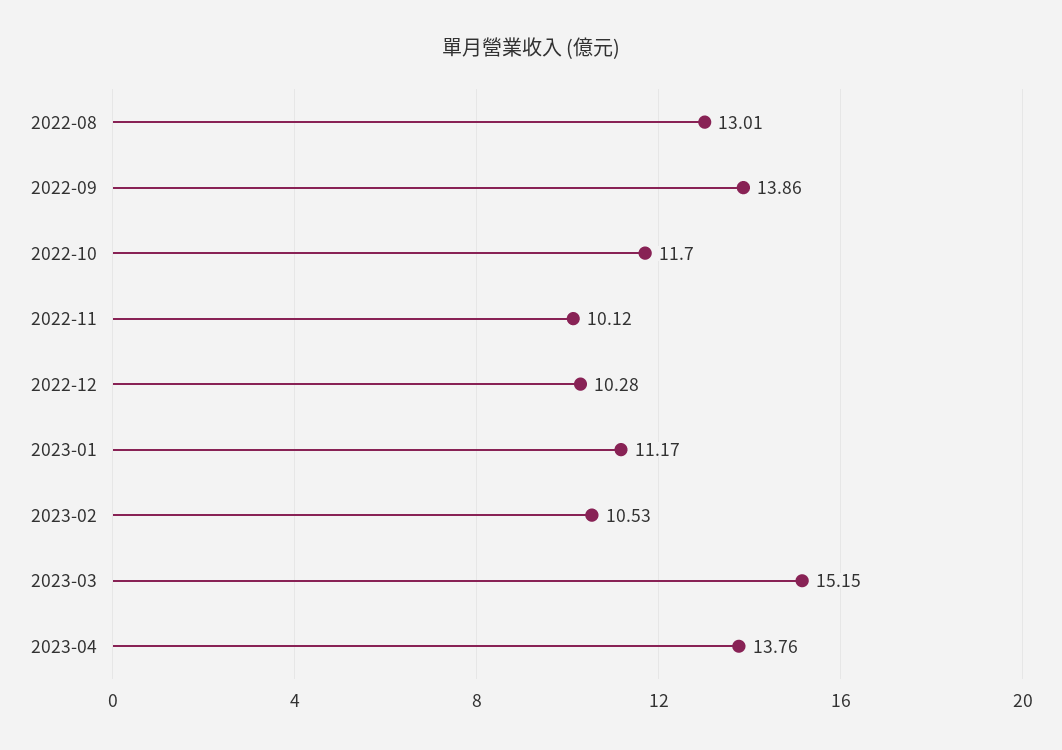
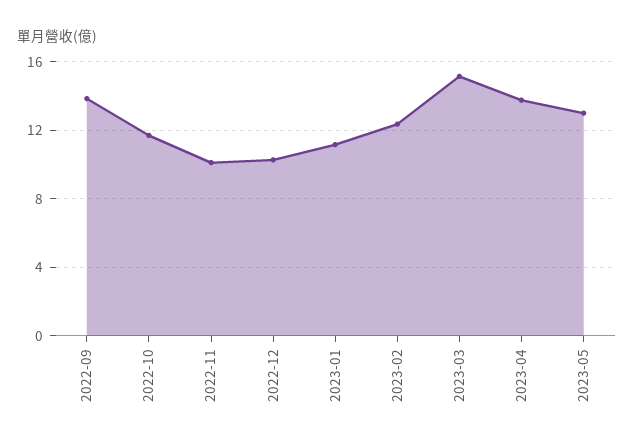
2022-08: 13.01 -> none
2023-02: 10.53 -> 12.5
2023-05: none -> 13

